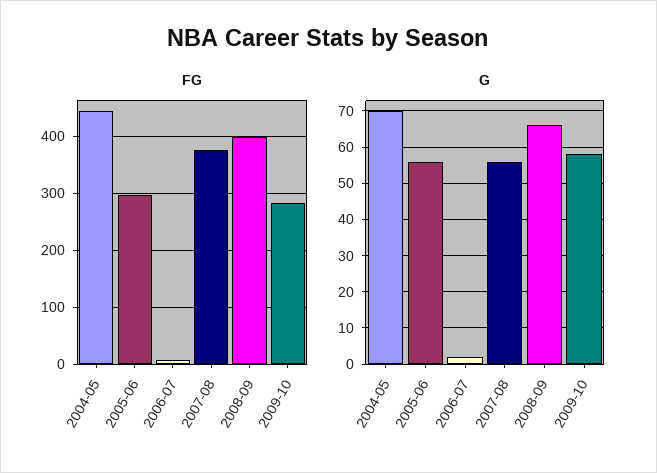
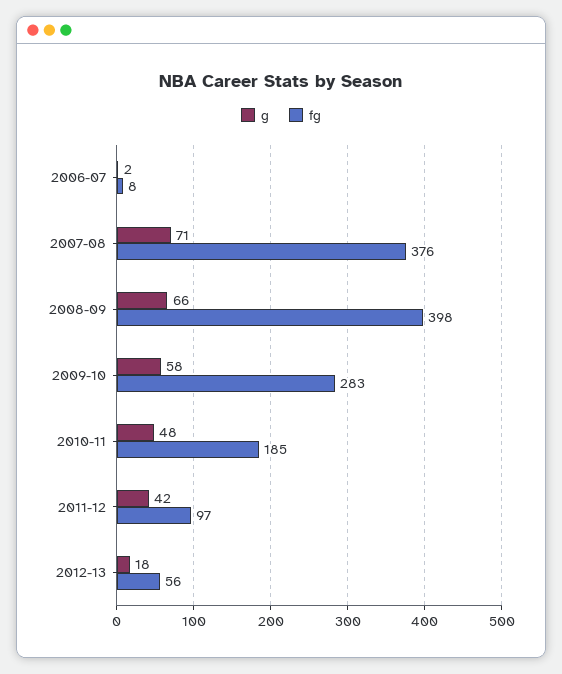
FG, 2004-05: 440 -> none
FG, 2005-06: 300 -> none
G, 2004-05: 70 -> none
G, 2005-06: 55 -> none
G, 2007-08: 55 -> 71
G, 2010-11: none -> 48
FG, 2010-11: none -> 185
G, 2011-12: none -> 42
FG, 2011-12: none -> 97
G, 2012-13: none -> 18
FG, 2012-13: none -> 56

